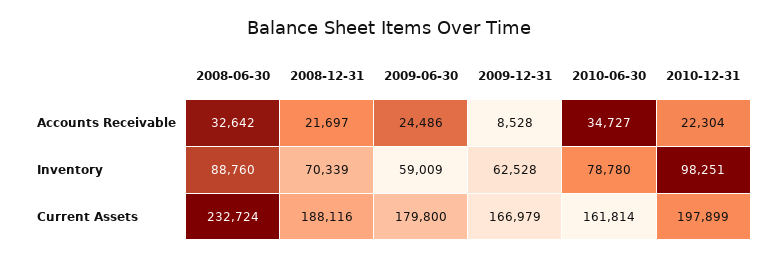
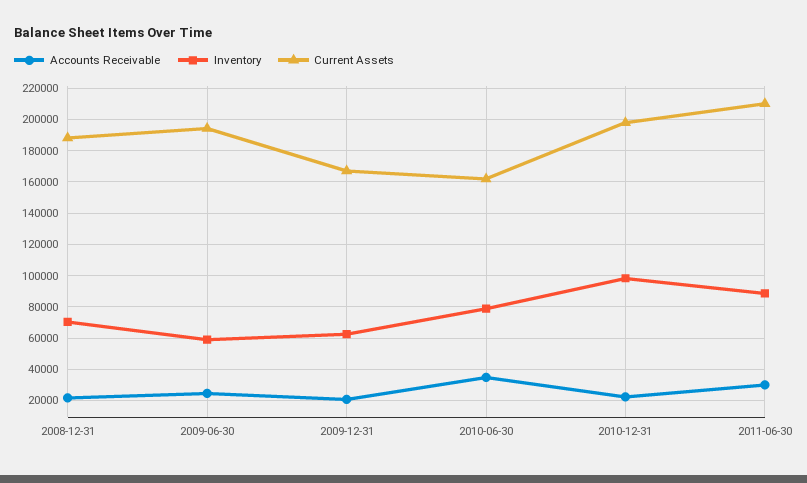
Accounts Receivable, 2008-06-30: 32642 -> none
Accounts Receivable, 2009-12-31: 8528 -> 20000
Inventory, 2008-06-30: 88760 -> none
Current Assets, 2008-06-30: 232724 -> none
Current Assets, 2009-06-30: 179800 -> 195000
Accounts Receivable, 2011-06-30: none -> 30000
Inventory, 2011-06-30: none -> 90000
Current Assets, 2011-06-30: none -> 210000

